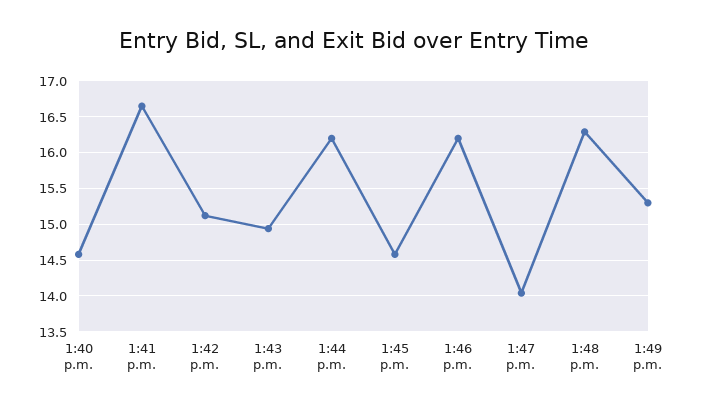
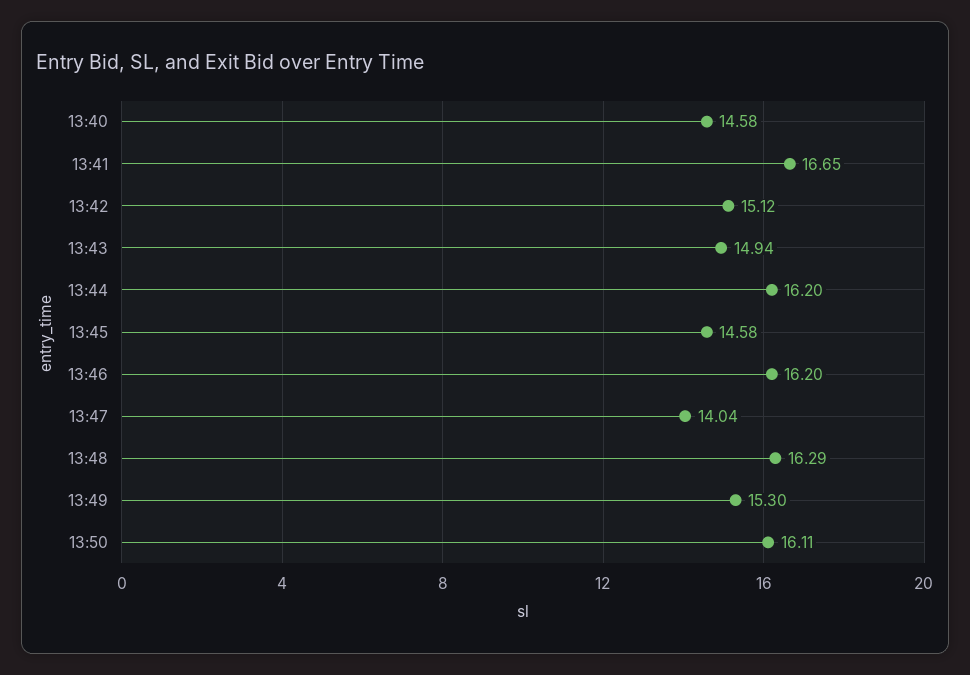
13:50: none -> 16.11

